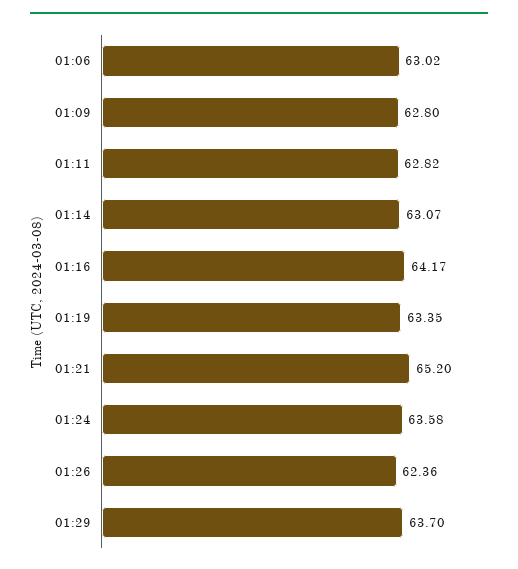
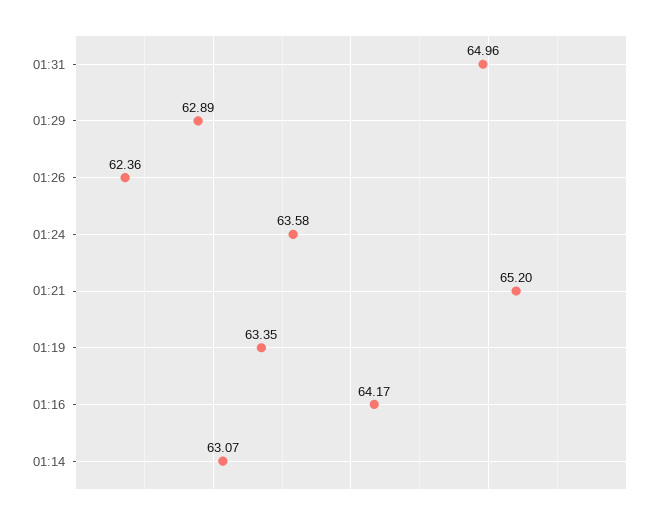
01:06: 63.02 -> none
01:09: 62.8 -> none
01:11: 62.82 -> none
01:29: 63.7 -> 62.89
01:31: none -> 64.96

